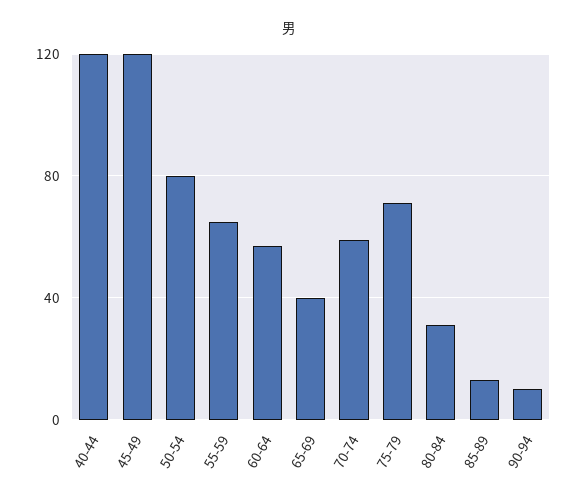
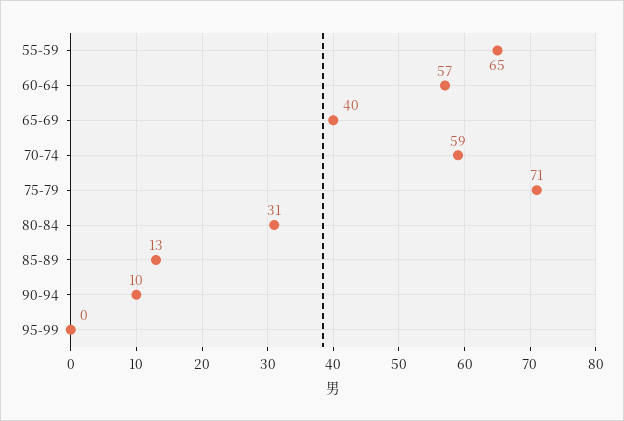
40-44: 120 -> none
45-49: 120 -> none
50-54: 80 -> none
95-99: none -> 0

